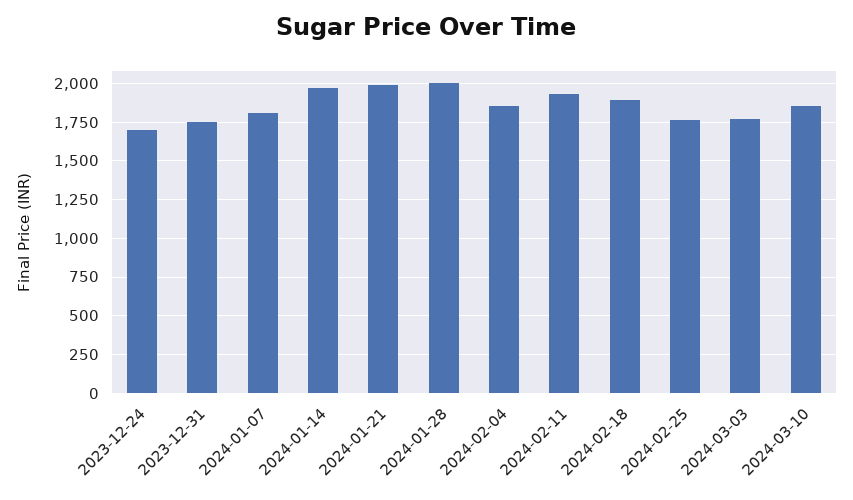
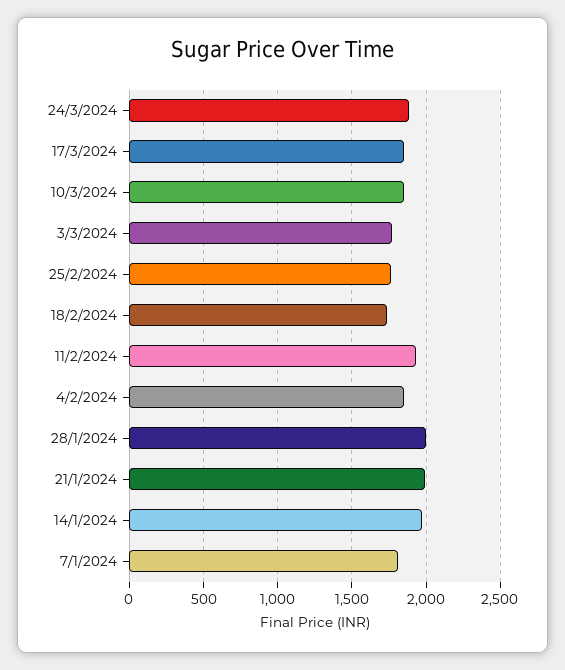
2023-12-24: 1700 -> none
2023-12-31: 1750 -> none
2024-02-18: 1900 -> 1750
24/3/2024: none -> 1900
17/3/2024: none -> 1850

